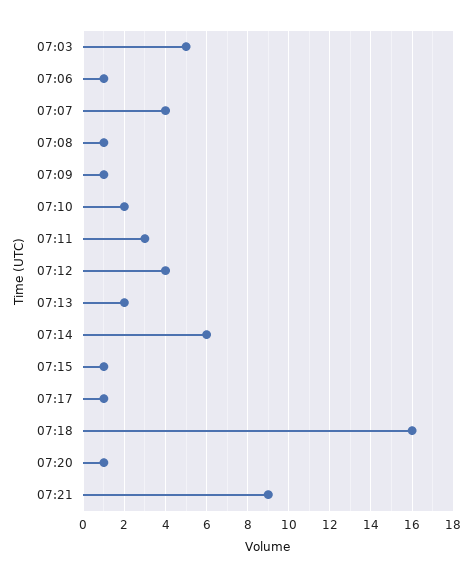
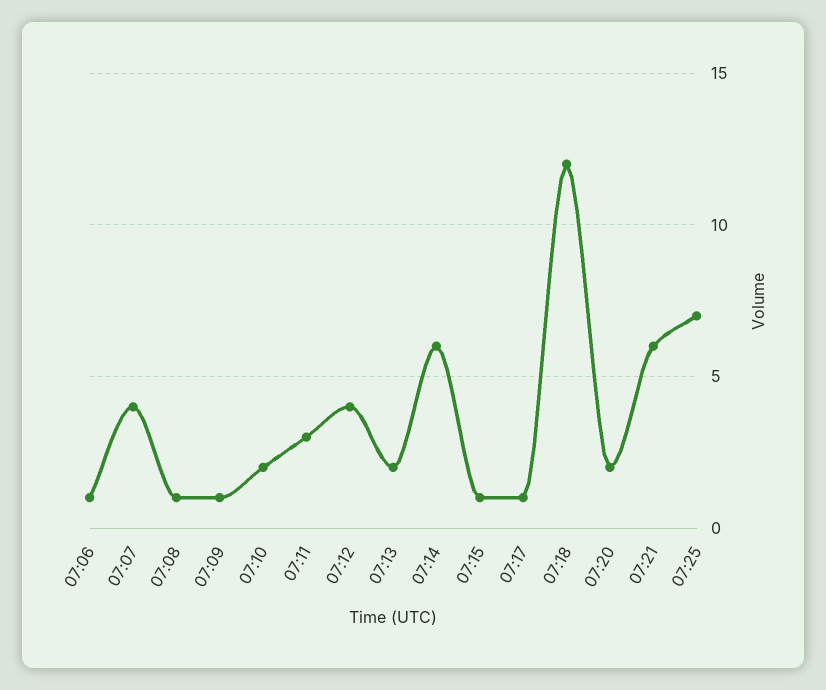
07:03: 5 -> none
07:18: 16 -> 12
07:20: 1 -> 2
07:21: 9 -> 6
07:25: none -> 7

